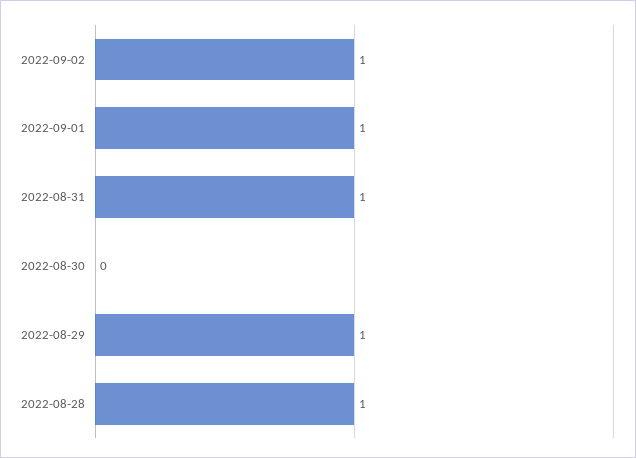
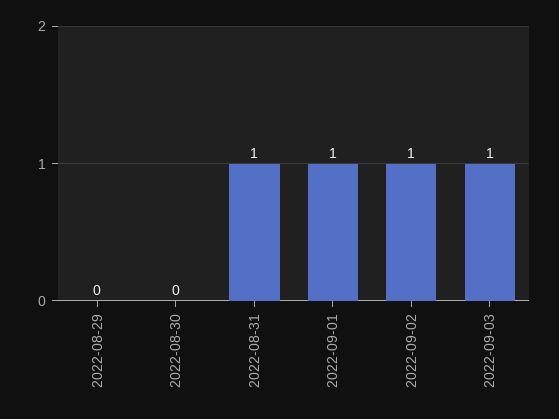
2022-08-29: 1 -> 0
2022-08-28: 1 -> none
2022-09-03: none -> 1

